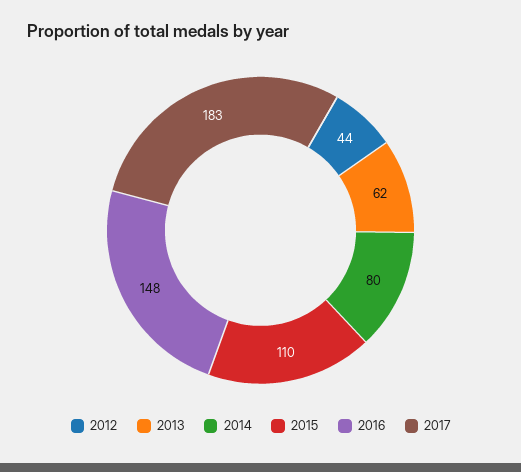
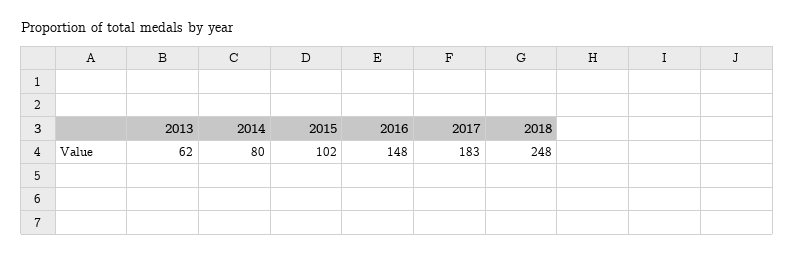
2012: 44 -> none
2015: 110 -> 102
2018: none -> 248

